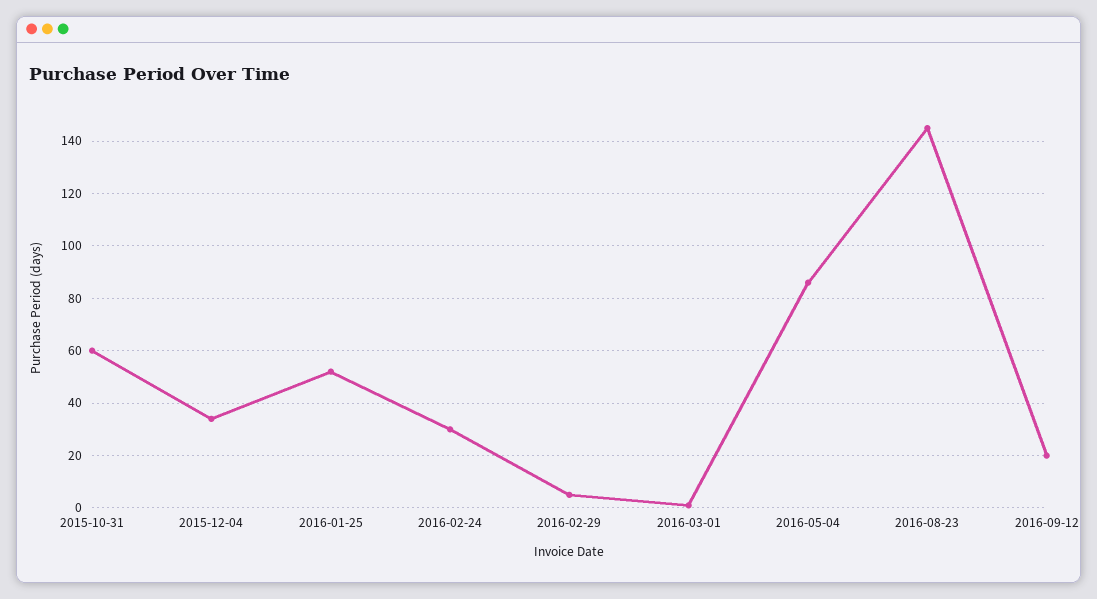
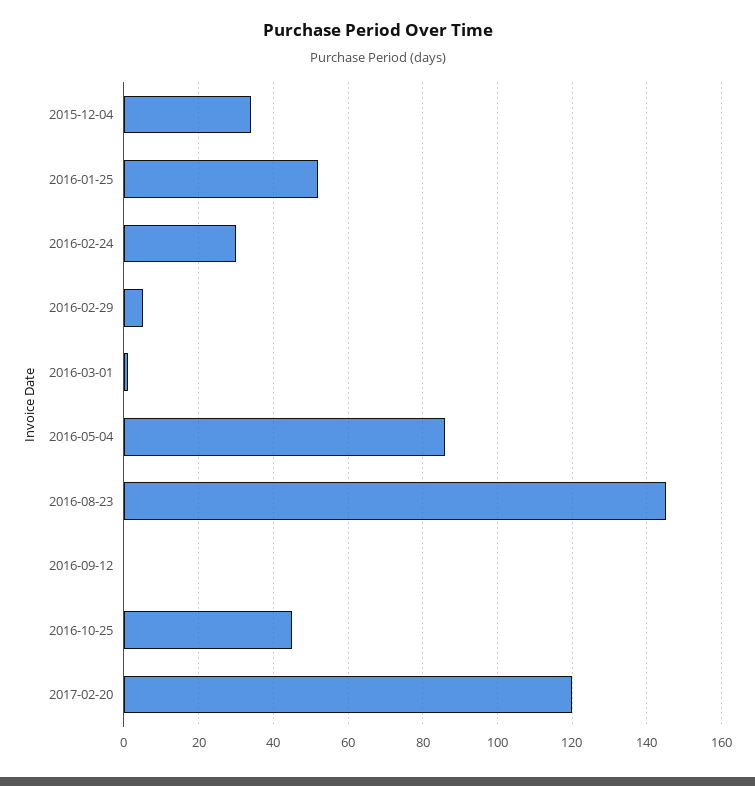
2015-10-31: 60 -> none
2016-09-12: 20 -> 0
2016-10-25: none -> 45
2017-02-20: none -> 120

